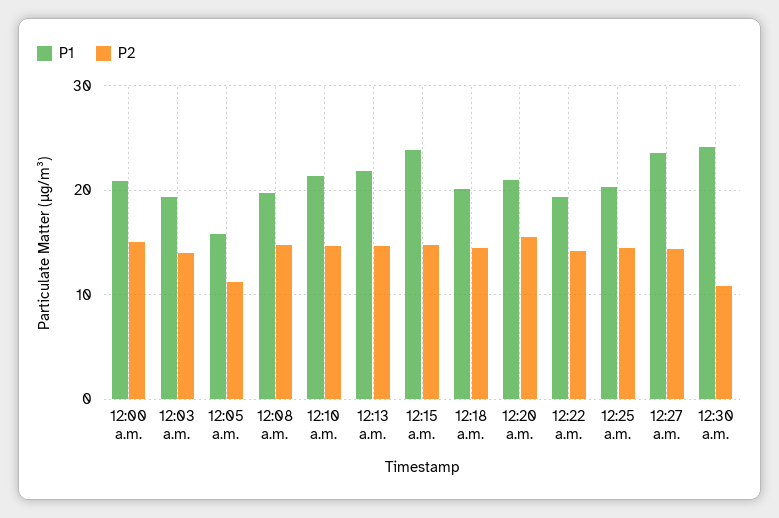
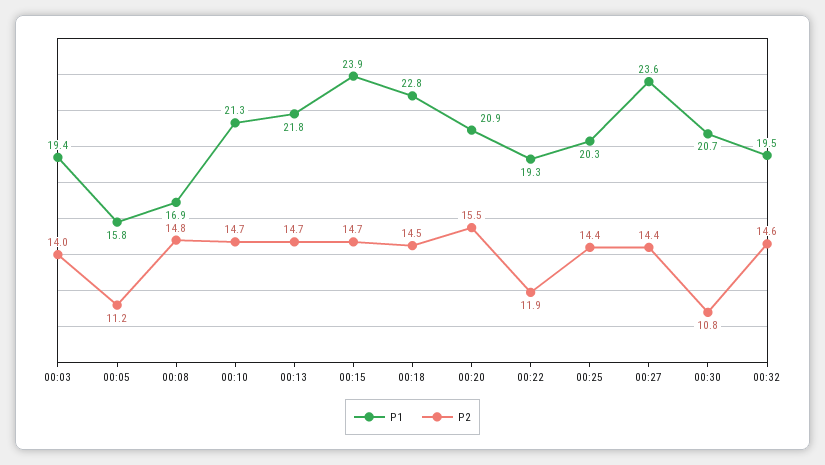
P1, 12:00 a.m.: 21 -> none
P2, 12:00 a.m.: 15 -> none
P1, 12:08 a.m.: 20 -> 16.9
P1, 12:18 a.m.: 20 -> 22.8
P2, 12:22 a.m.: 14 -> 11.9
P1, 12:30 a.m.: 24 -> 20.7
P1, 00:32: none -> 19.5
P2, 00:32: none -> 14.6

